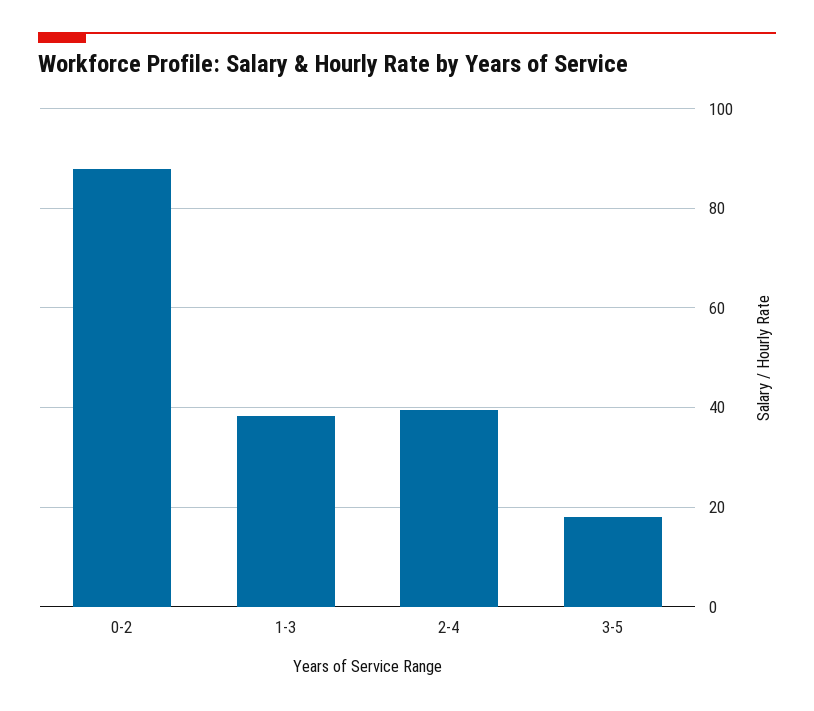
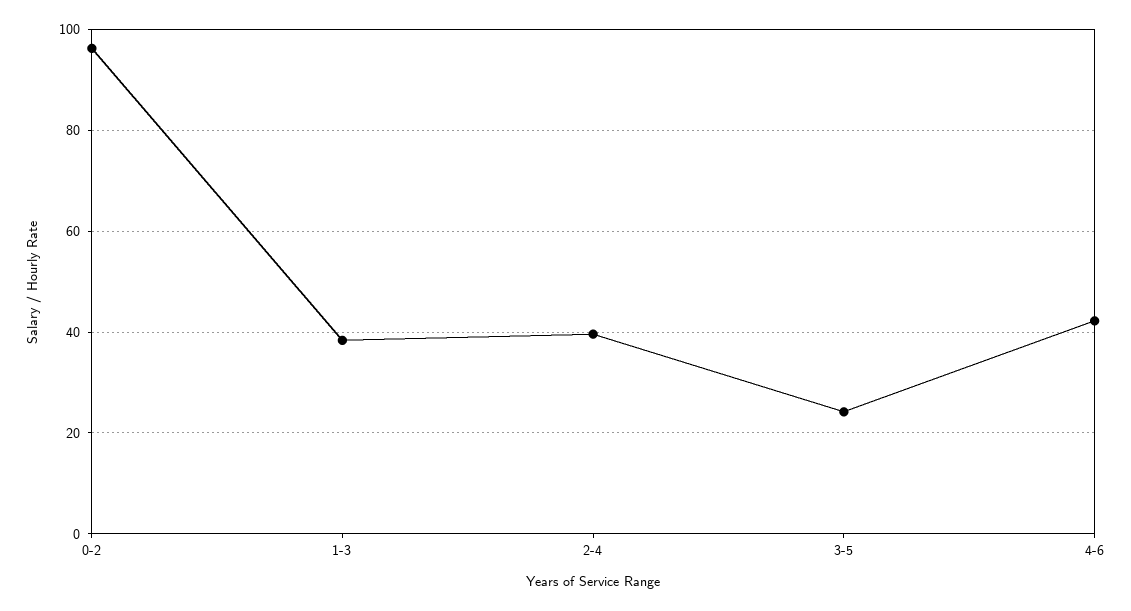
0-2: 88 -> 96
3-5: 18 -> 24
4-6: none -> 42

